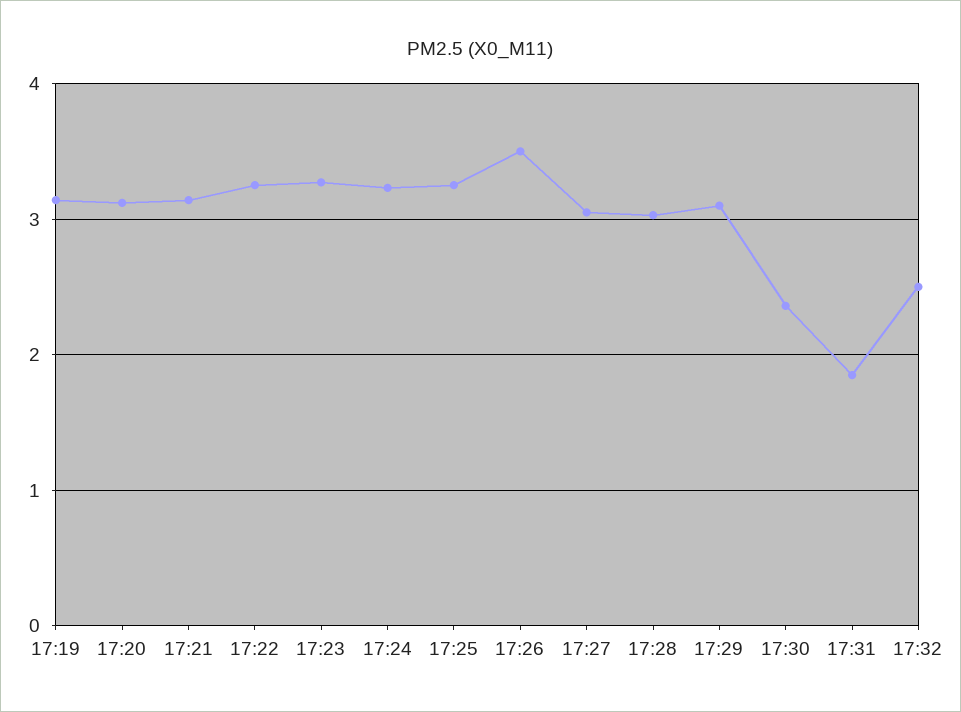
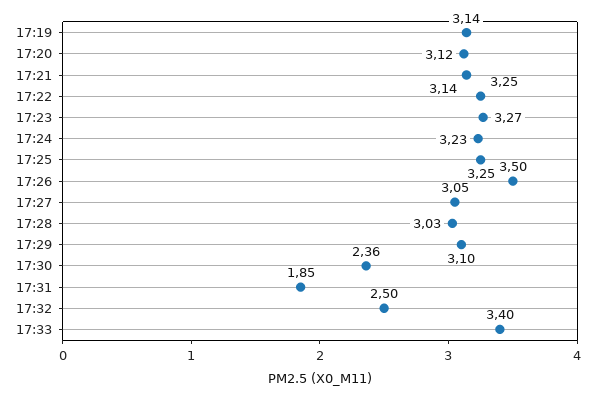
17:33: none -> 3.4

